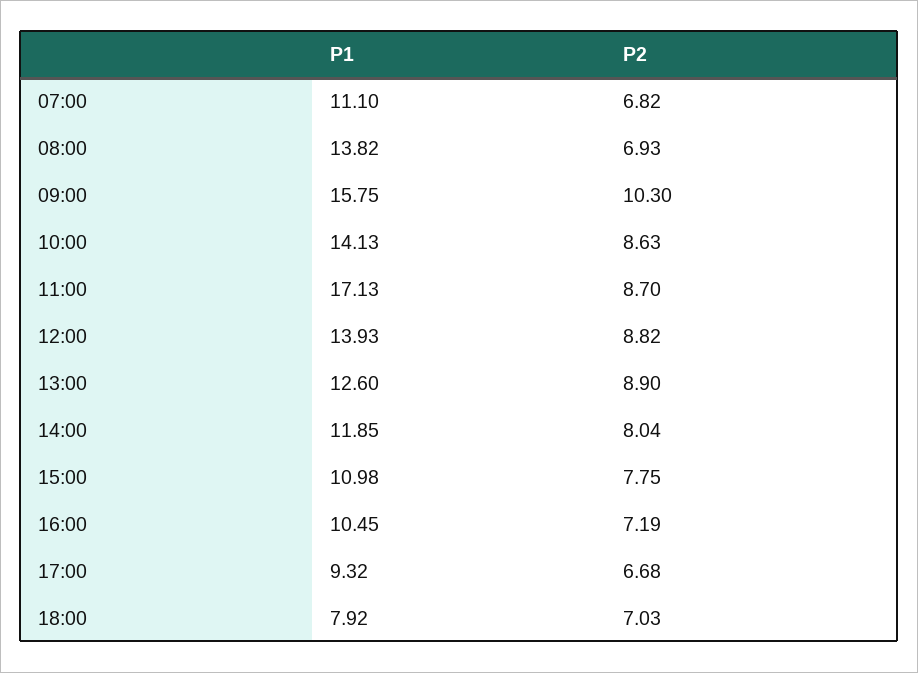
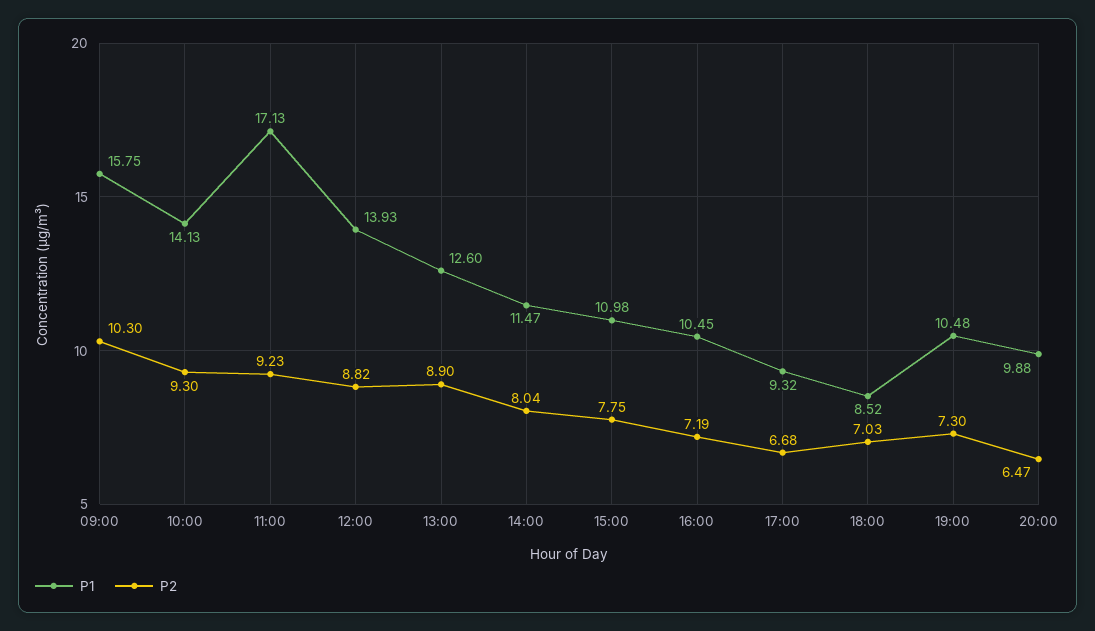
P1, 07:00: 11.1 -> none
P2, 07:00: 6.82 -> none
P1, 08:00: 13.82 -> none
P2, 08:00: 6.93 -> none
P2, 10:00: 8.63 -> 9.3
P2, 11:00: 8.7 -> 9.23
P1, 14:00: 11.85 -> 11.47
P1, 18:00: 7.92 -> 8.52
P1, 19:00: none -> 10.48
P2, 19:00: none -> 7.3
P1, 20:00: none -> 9.88
P2, 20:00: none -> 6.47

